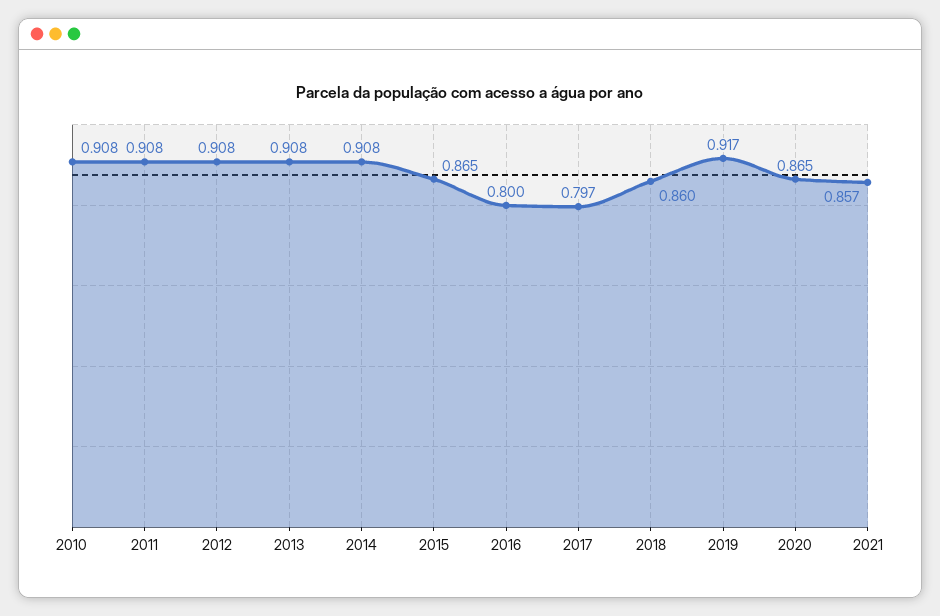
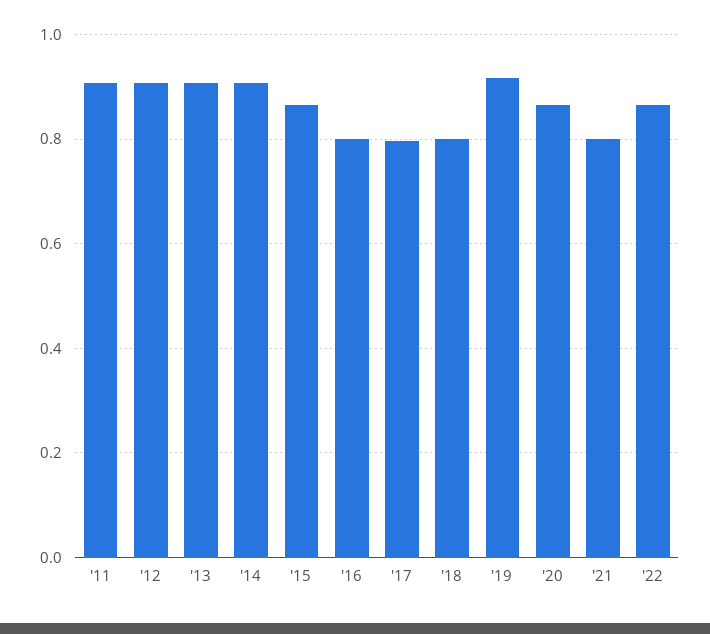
2010: 0.908 -> none
2018: 0.86 -> 0.8
2021: 0.857 -> 0.8
'22: none -> 0.86

